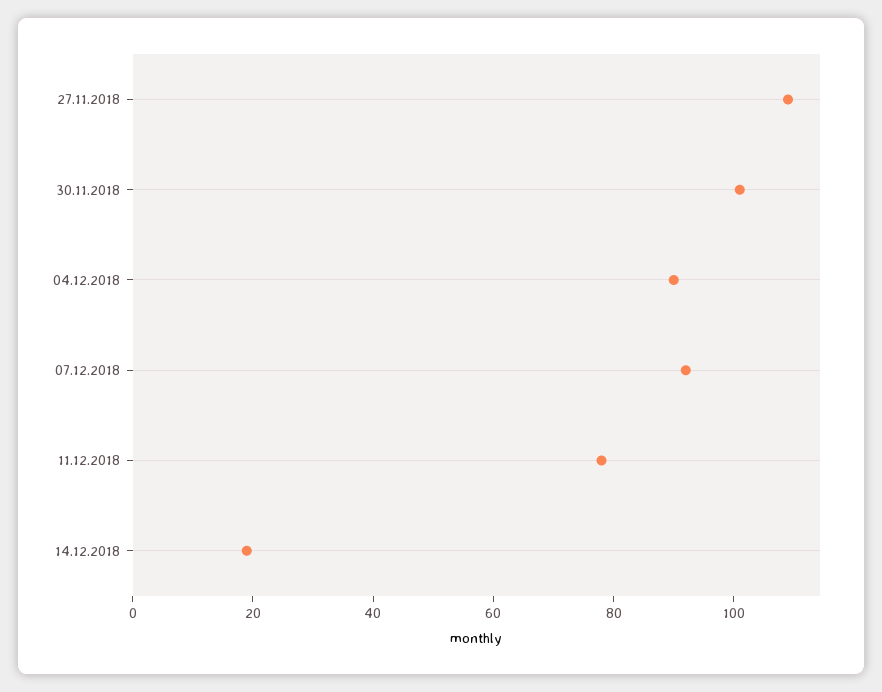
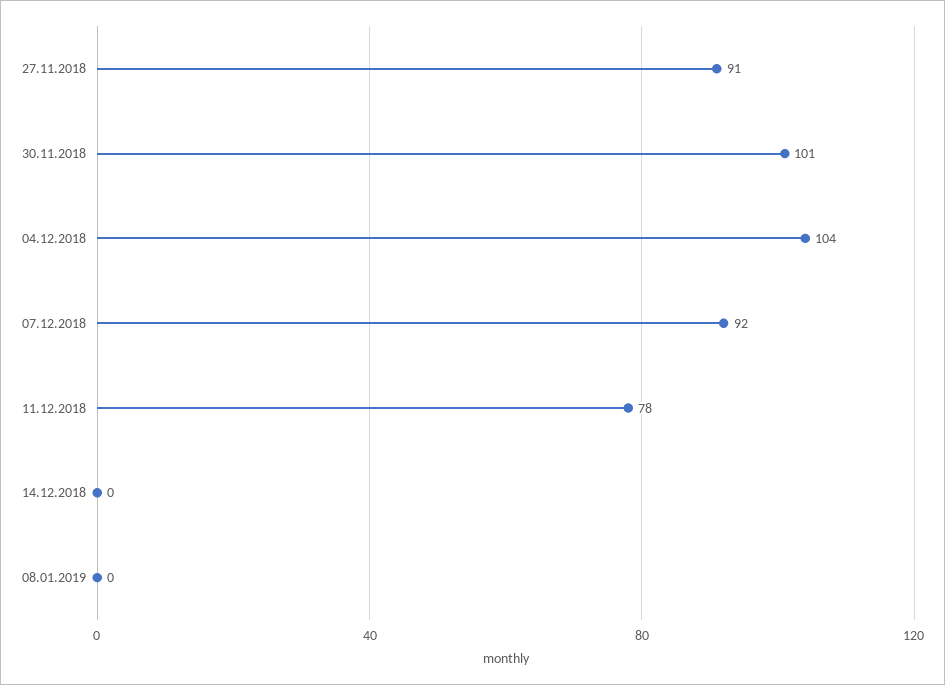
27.11.2018: 110 -> 91
04.12.2018: 90 -> 104
14.12.2018: 20 -> 0
08.01.2019: none -> 0

